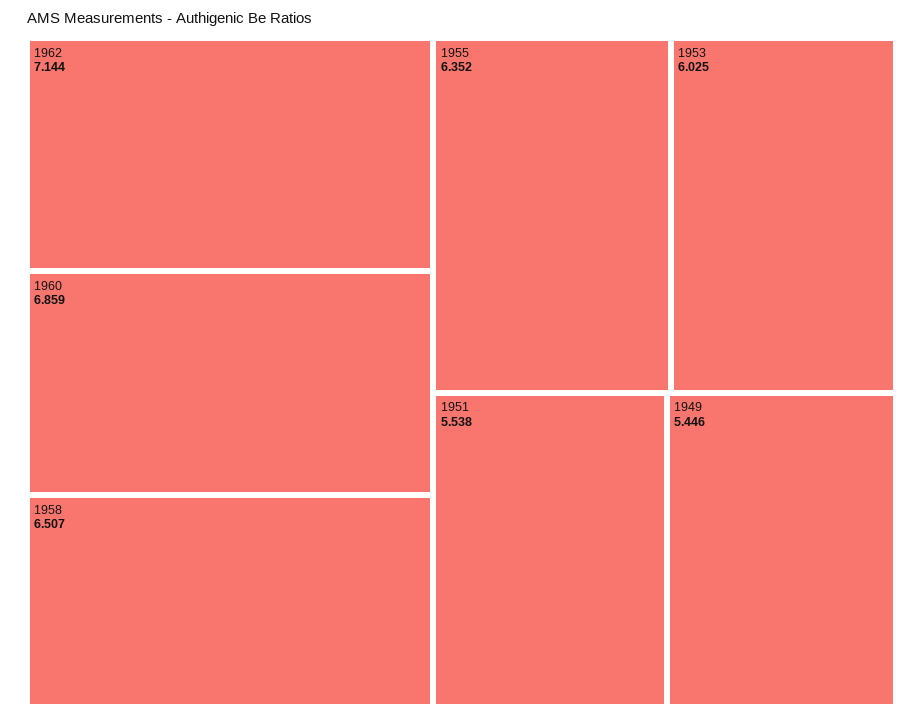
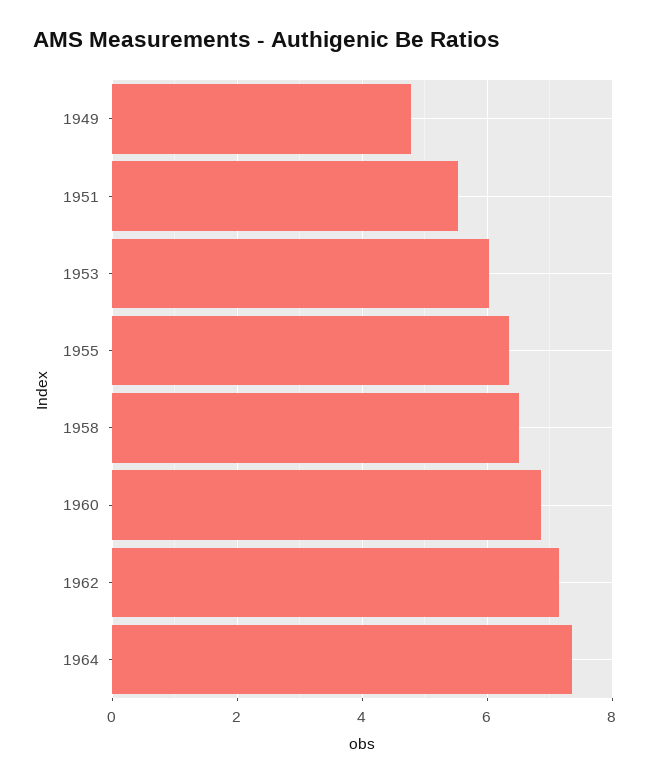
1949: 5.446 -> 4.8
1964: none -> 7.4

